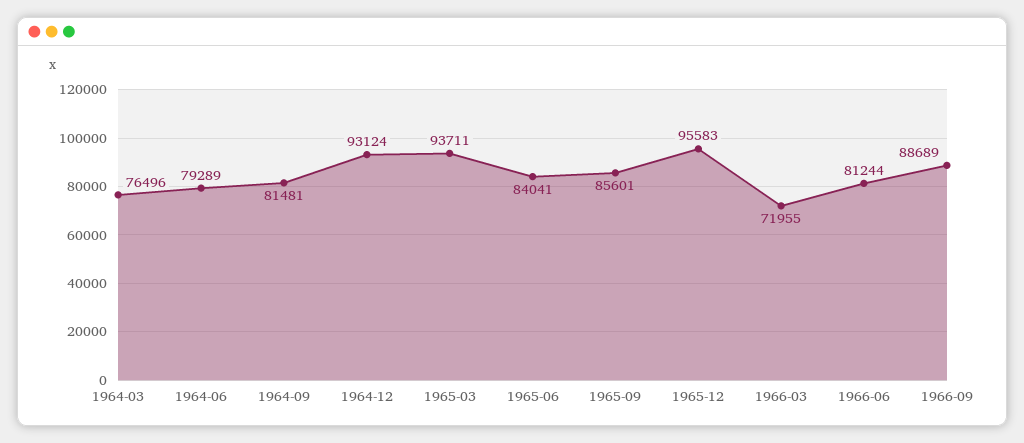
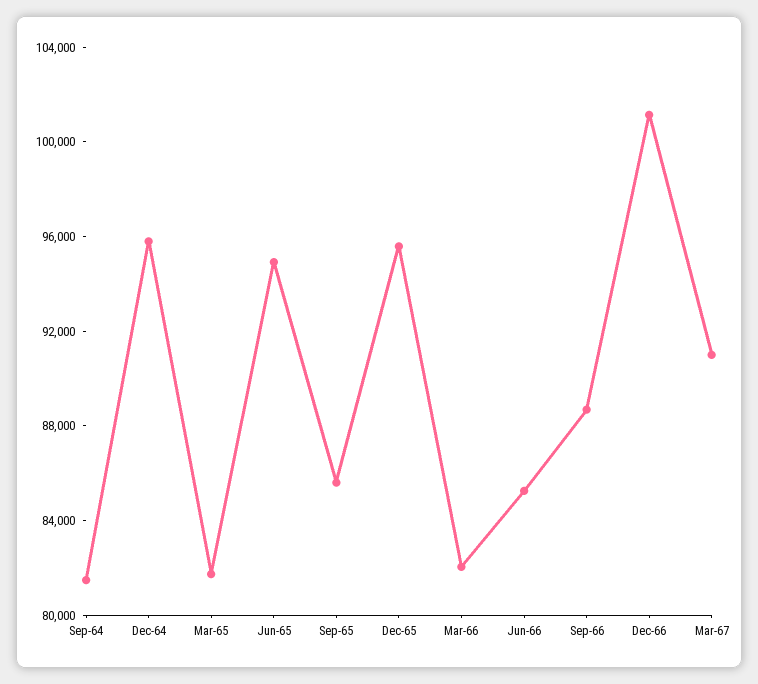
1964-03: 76496 -> none
1964-06: 79289 -> none
1964-12: 93124 -> 96000
1965-03: 93711 -> 82000
1965-06: 84041 -> 95000
1966-03: 71955 -> 82000
1966-06: 81244 -> 85000
Dec-66: none -> 101000
Mar-67: none -> 91000

